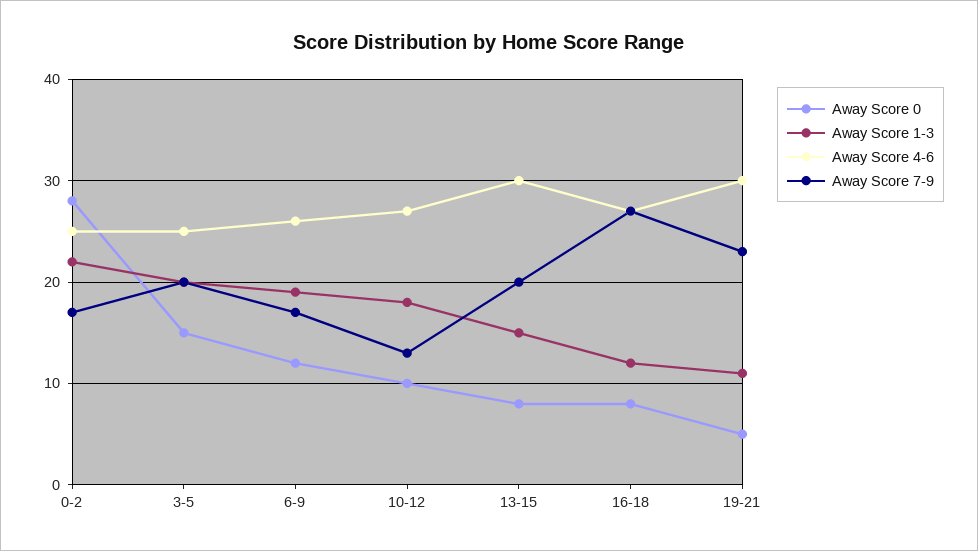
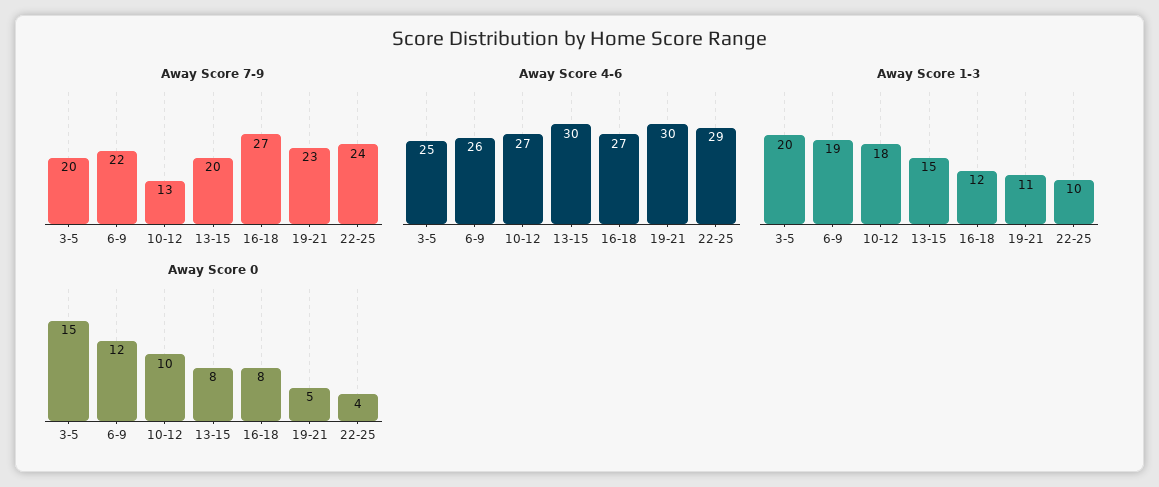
Away Score 0, 0-2: 28 -> none
Away Score 1-3, 0-2: 22 -> none
Away Score 4-6, 0-2: 25 -> none
Away Score 7-9, 0-2: 17 -> none
Away Score 7-9, 6-9: 17 -> 22
Away Score 7-9, 22-25: none -> 24
Away Score 4-6, 22-25: none -> 29
Away Score 1-3, 22-25: none -> 10
Away Score 0, 22-25: none -> 4

